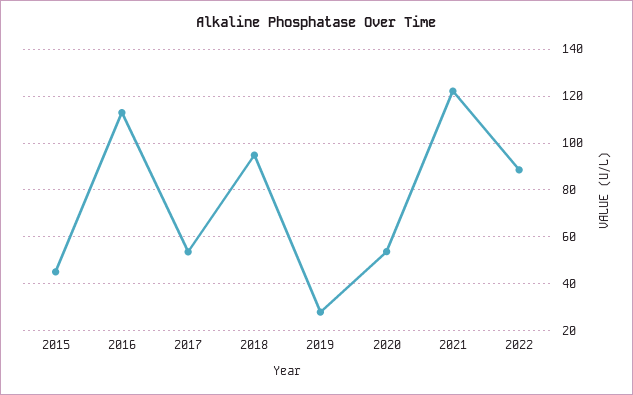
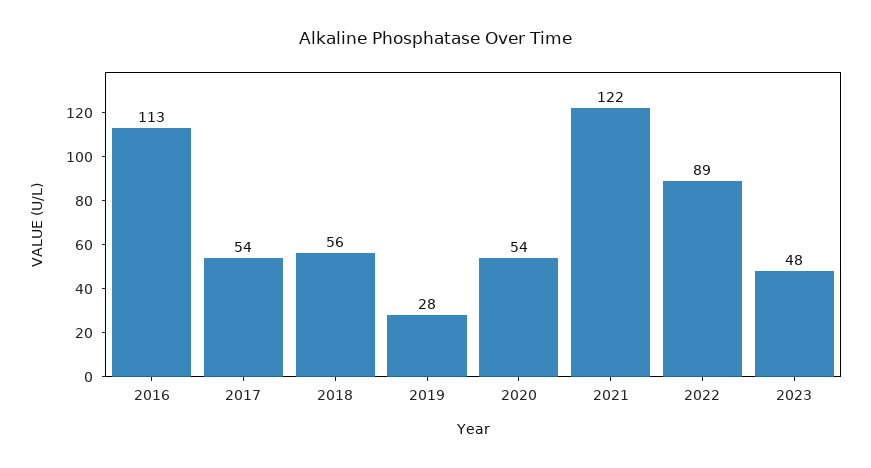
2015: 45 -> none
2018: 95 -> 56
2023: none -> 48

